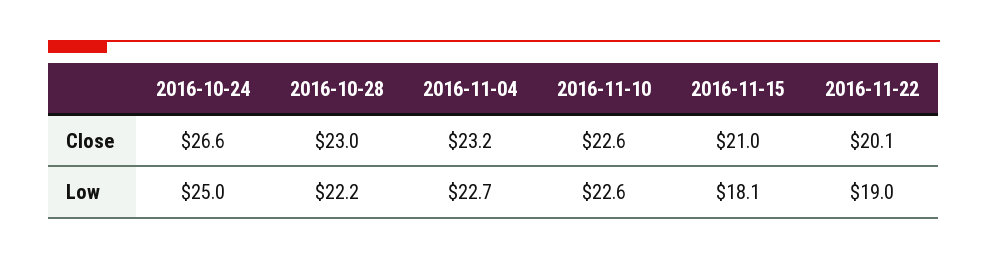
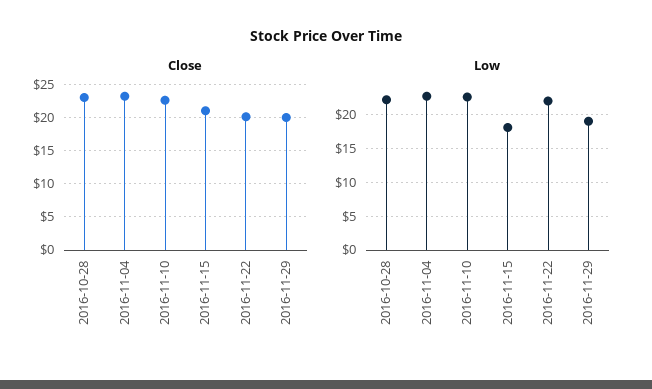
Close, 2016-10-24: 26.6 -> none
Low, 2016-10-24: 25 -> none
Low, 2016-11-22: 19 -> 22
Close, 2016-11-29: none -> 20
Low, 2016-11-29: none -> 19

